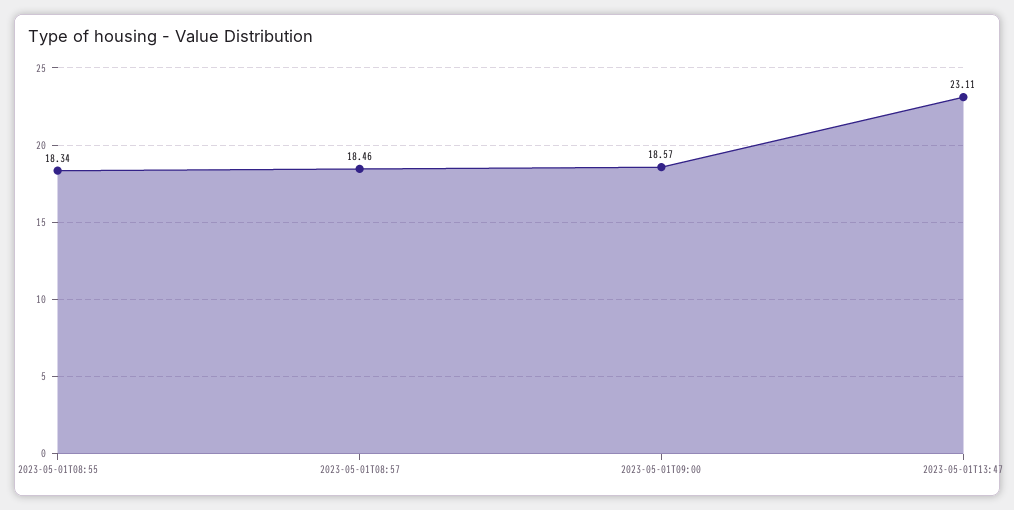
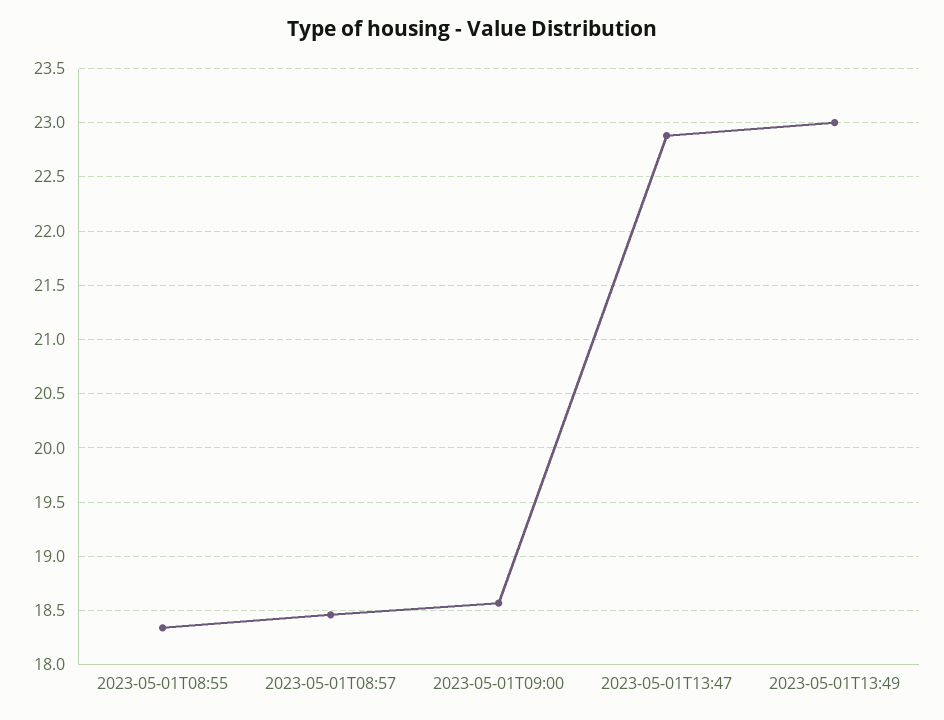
2023-05-01T13:47: 23.11 -> 22.9
2023-05-01T13:49: none -> 23

